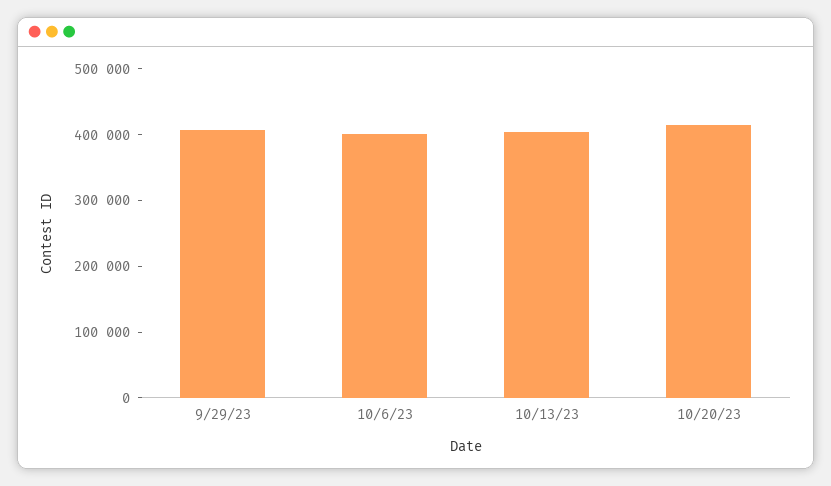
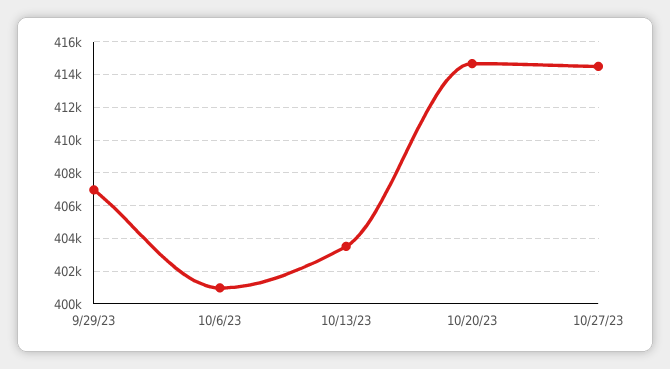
10/27/23: none -> 414500

